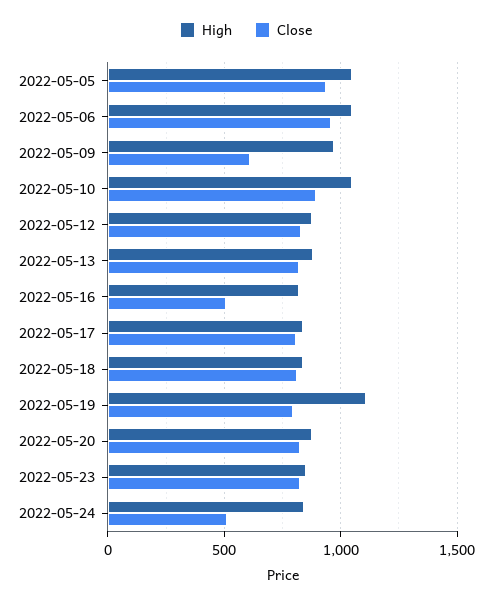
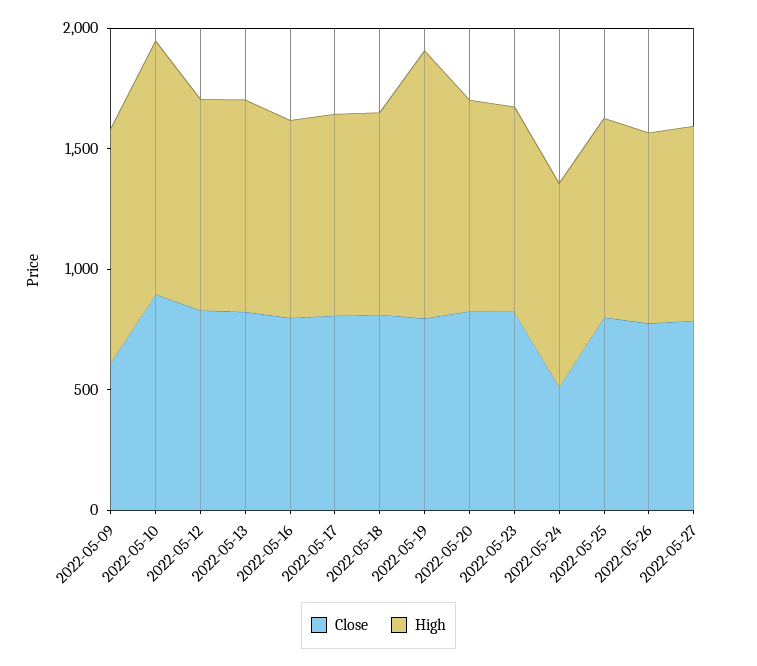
High, 2022-05-05: 1050 -> none
Close, 2022-05-05: 950 -> none
High, 2022-05-06: 1050 -> none
Close, 2022-05-06: 950 -> none
Close, 2022-05-16: 500 -> 800
Close, 2022-05-25: none -> 800
High, 2022-05-25: none -> 800
Close, 2022-05-26: none -> 800
High, 2022-05-26: none -> 800
Close, 2022-05-27: none -> 800
High, 2022-05-27: none -> 800

